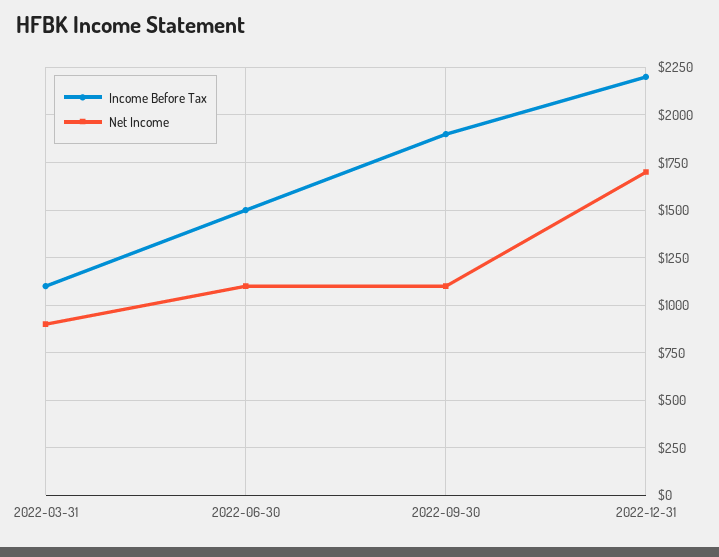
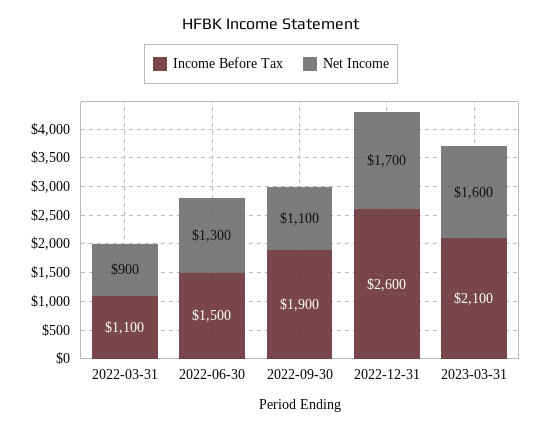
Net Income, 2022-06-30: 1100 -> 1300
Income Before Tax, 2022-12-31: 2200 -> 2600
Income Before Tax, 2023-03-31: none -> 2100
Net Income, 2023-03-31: none -> 1600

